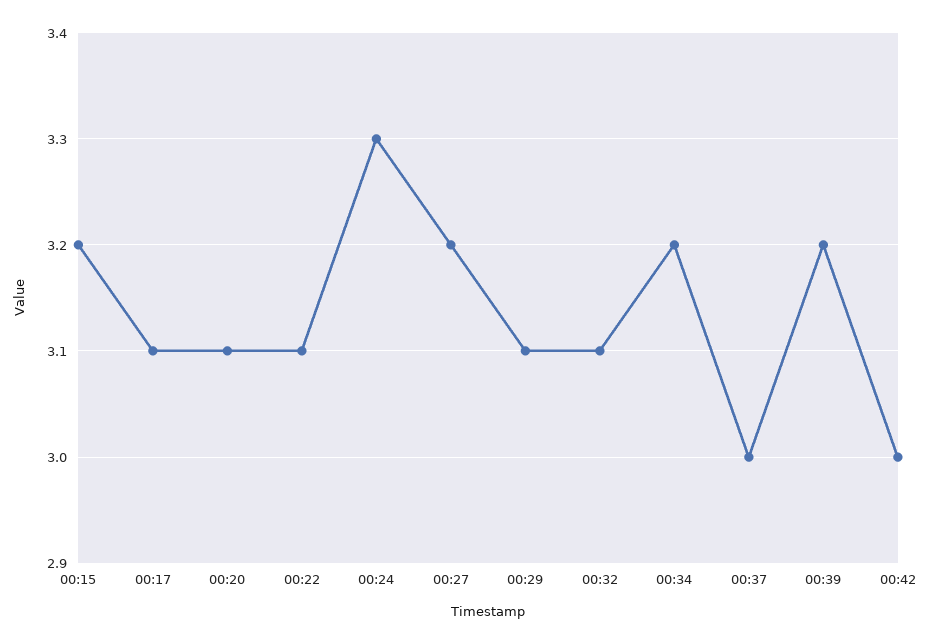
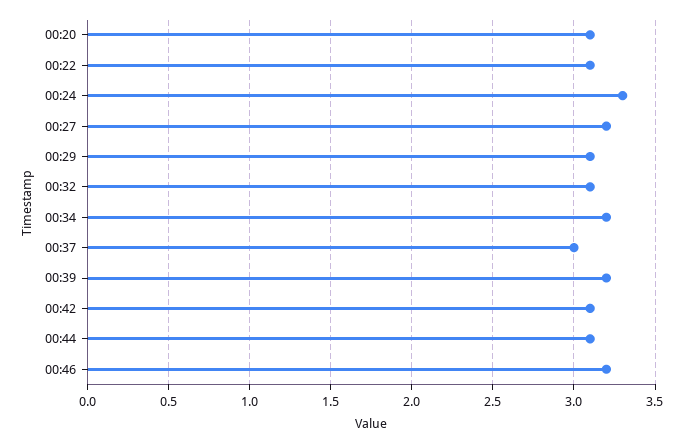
00:15: 3.2 -> none
00:17: 3.1 -> none
00:42: 3 -> 3.1
00:44: none -> 3.1
00:46: none -> 3.2

